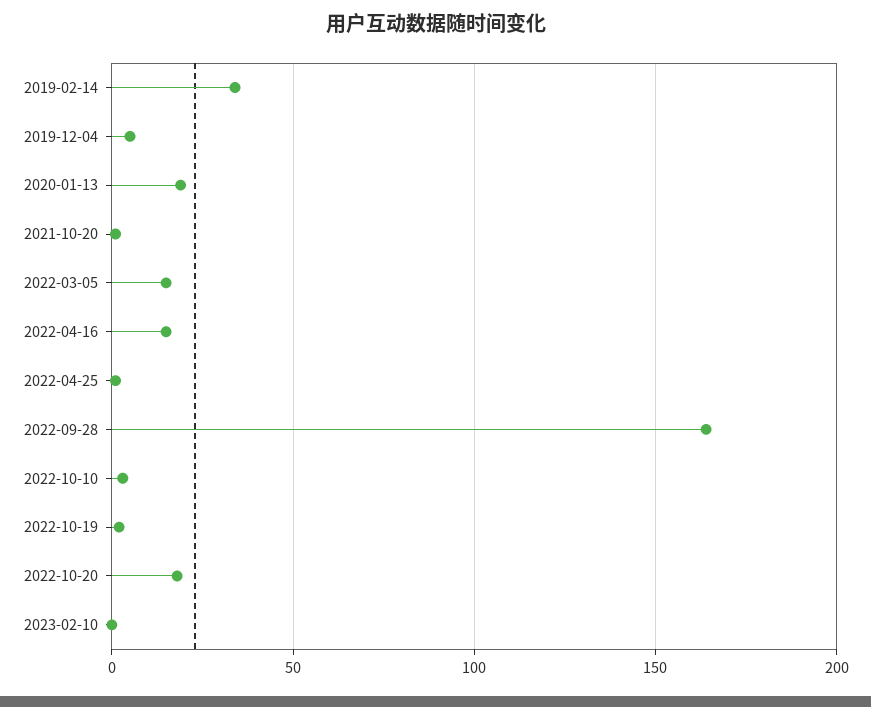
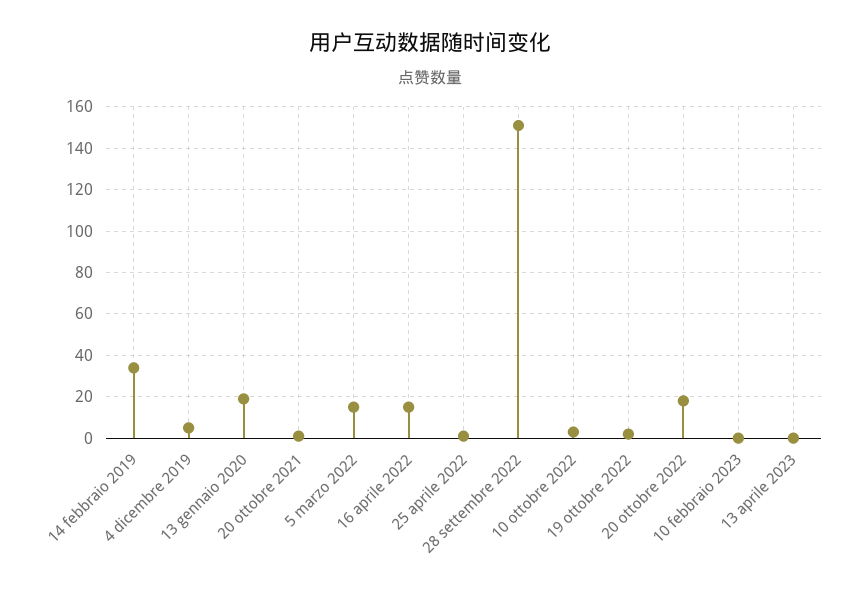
2022-09-28: 165 -> 150
13 aprile 2023: none -> 0

